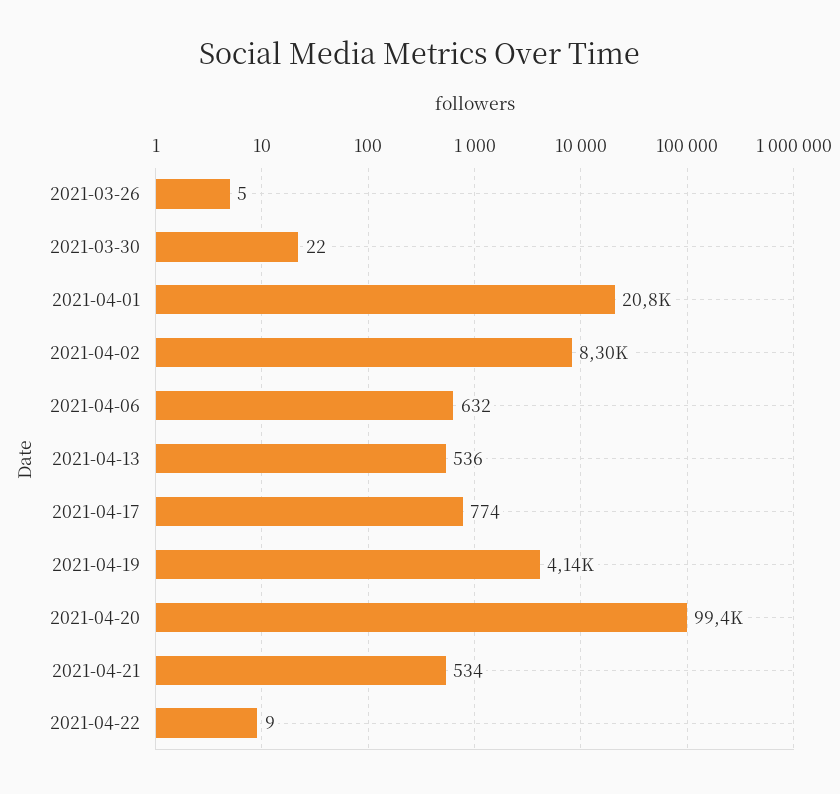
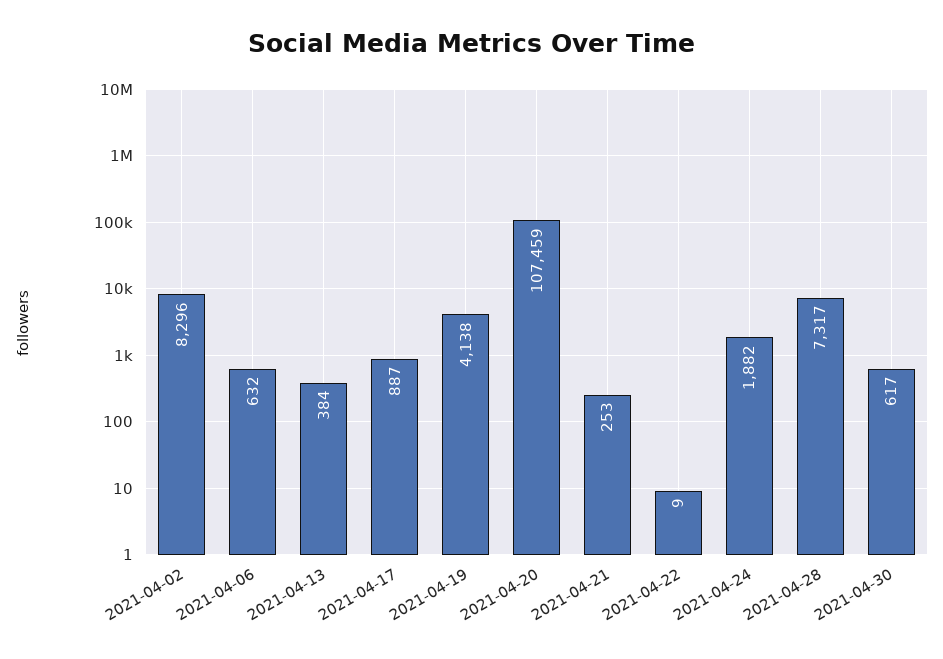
2021-03-26: 5 -> none
2021-03-30: 22 -> none
2021-04-01: 20800 -> none
2021-04-13: 536 -> 384
2021-04-17: 774 -> 887
2021-04-20: 99400 -> 107459
2021-04-21: 534 -> 253
2021-04-24: none -> 1882
2021-04-28: none -> 7317
2021-04-30: none -> 617

